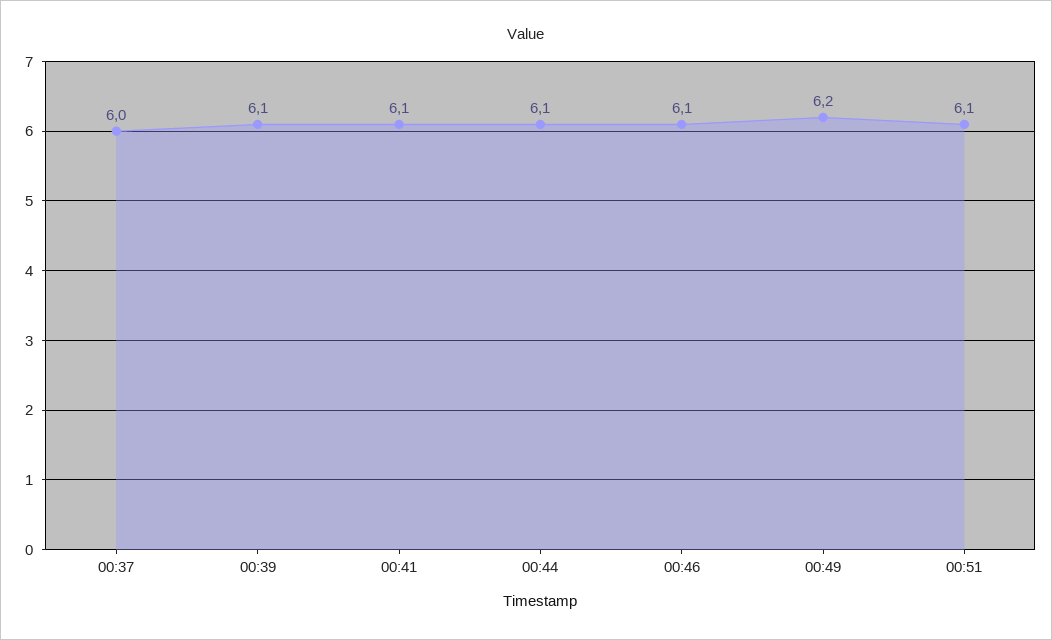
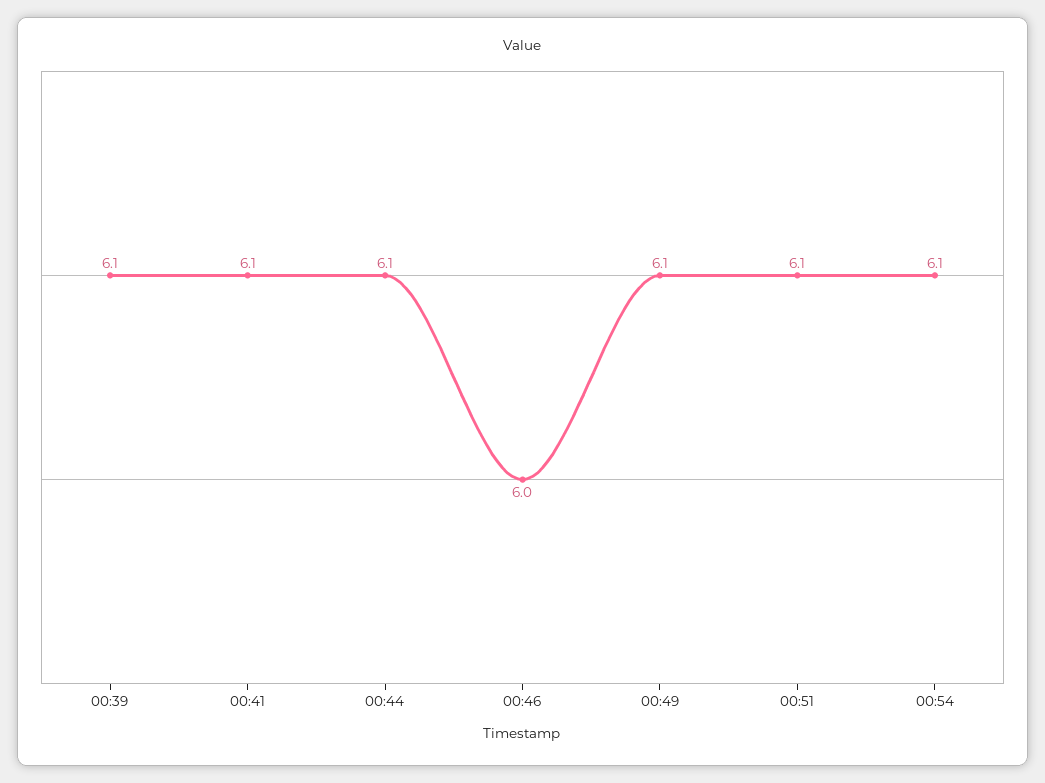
00:37: 6 -> none
00:46: 6.1 -> 6
00:49: 6.2 -> 6.1
00:54: none -> 6.1

